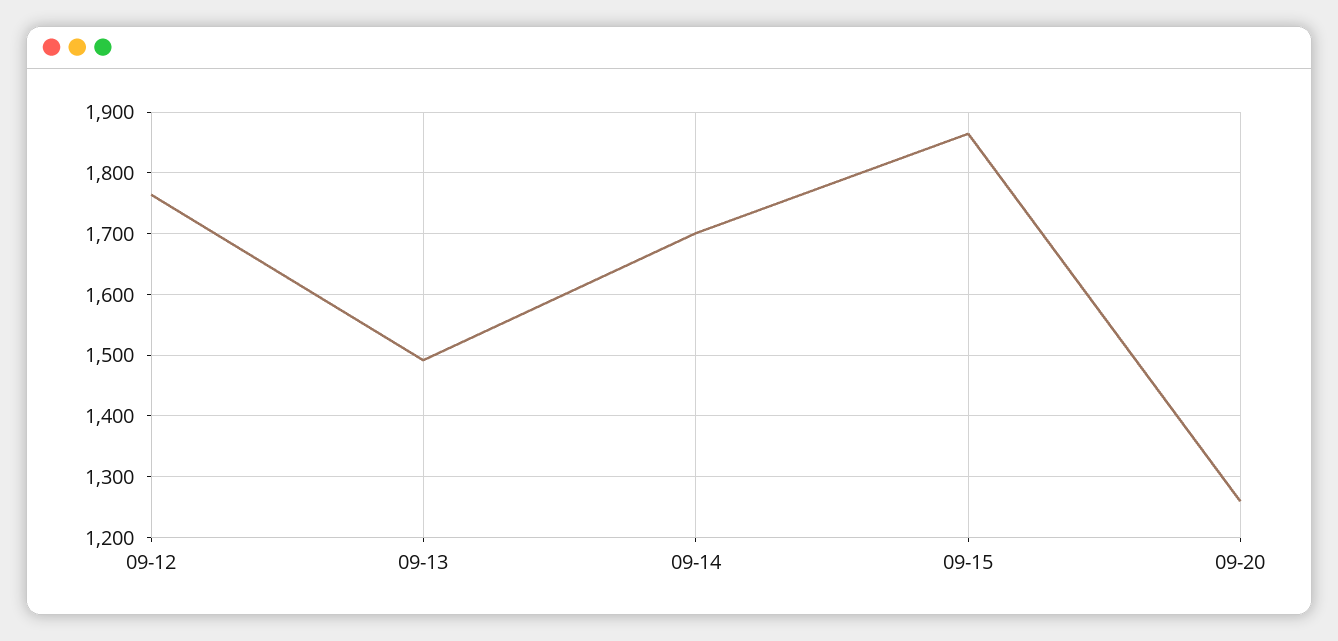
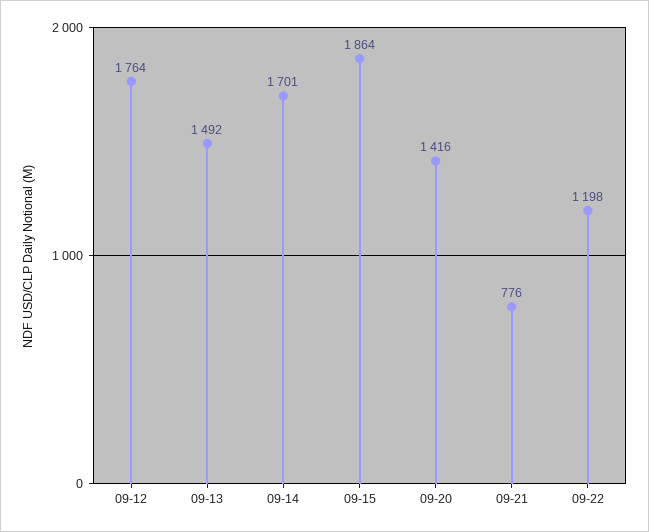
09-20: 1260 -> 1416
09-21: none -> 776
09-22: none -> 1198

